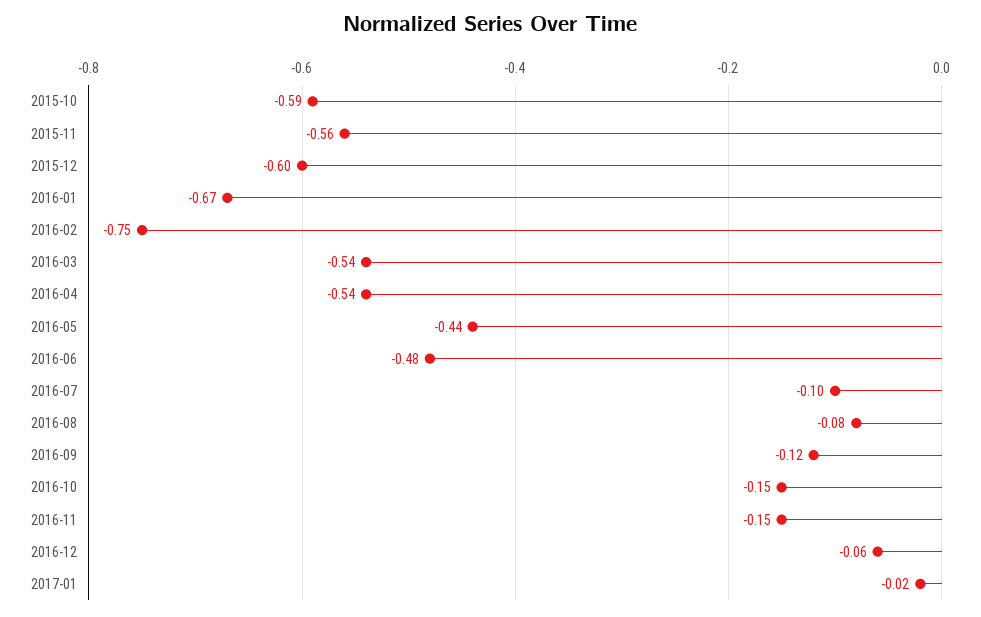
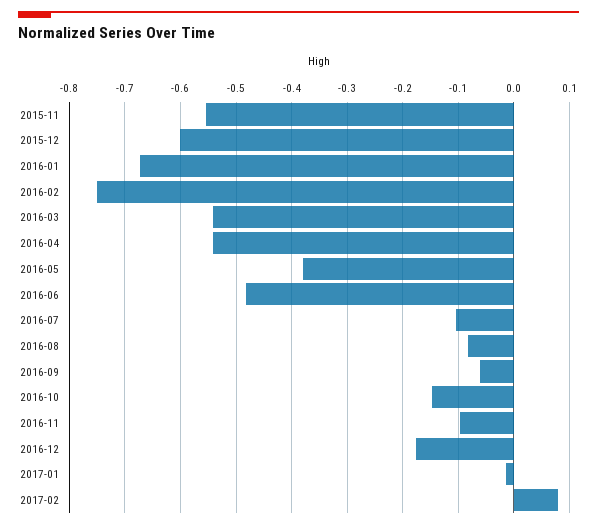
2015-10: -0.59 -> none
2016-05: -0.44 -> -0.38
2016-09: -0.12 -> -0.06
2016-11: -0.15 -> -0.1
2016-12: -0.06 -> -0.18
2017-02: none -> 0.08

